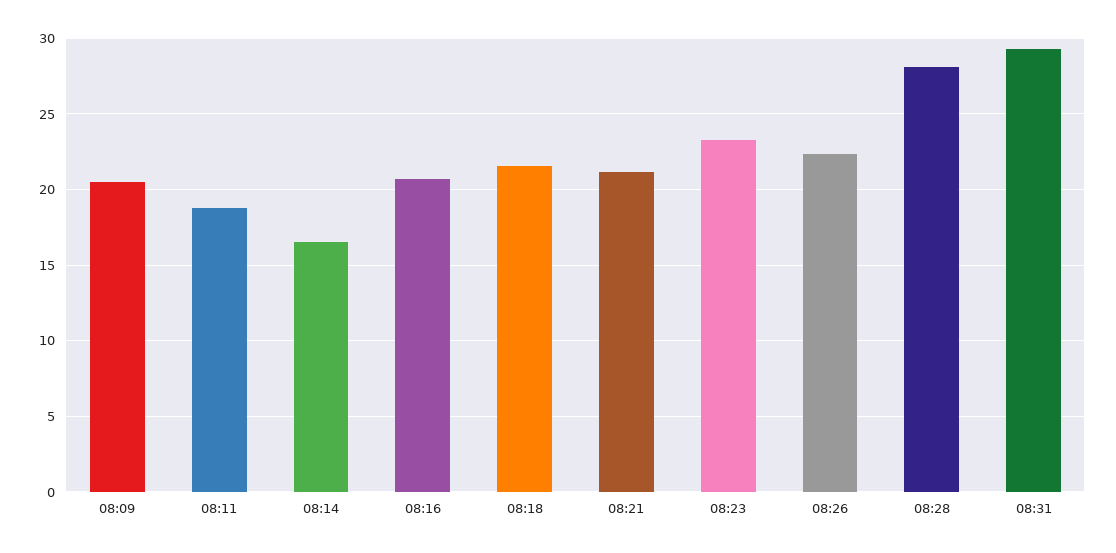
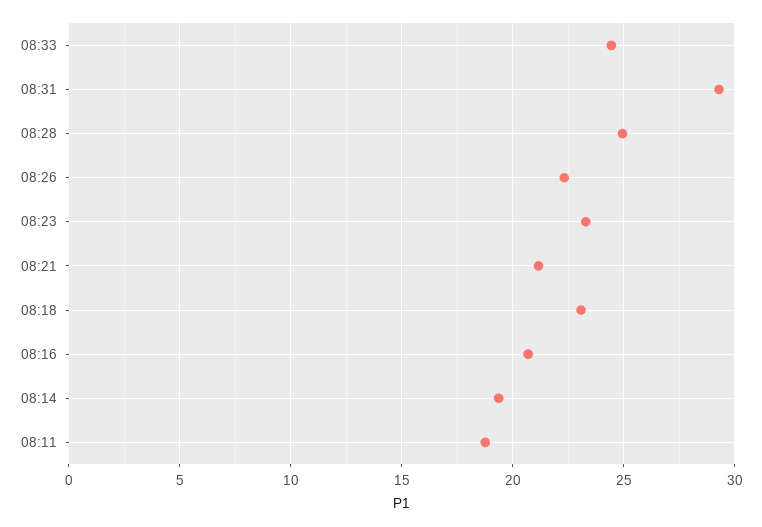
08:09: 20.5 -> none
08:14: 16.5 -> 19.5
08:18: 21.5 -> 23
08:28: 28 -> 25
08:33: none -> 24.5

